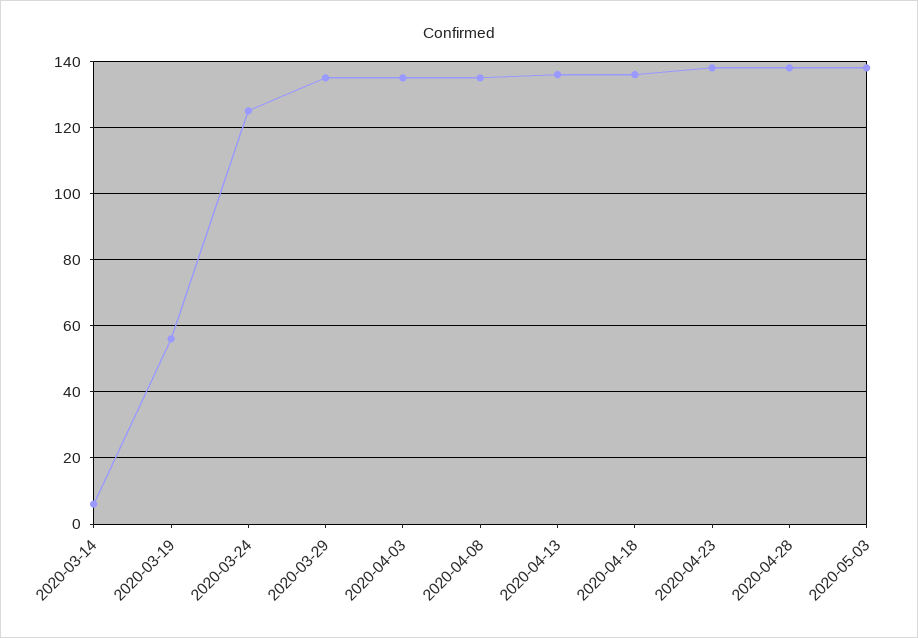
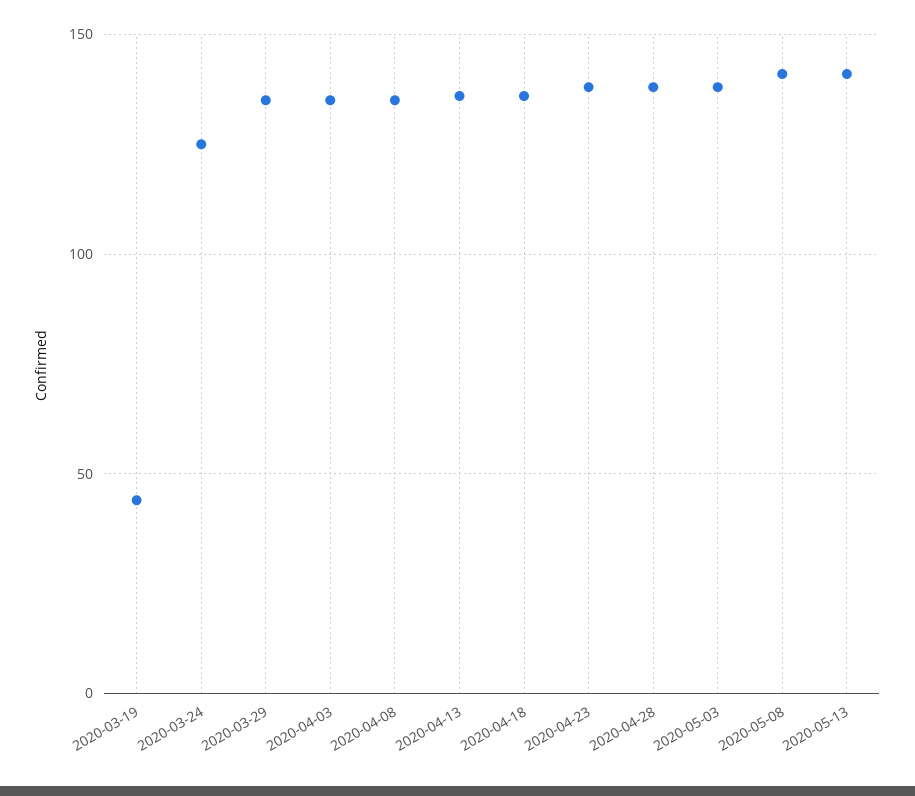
2020-03-14: 5 -> none
2020-03-19: 55 -> 45
2020-05-08: none -> 140
2020-05-13: none -> 140

